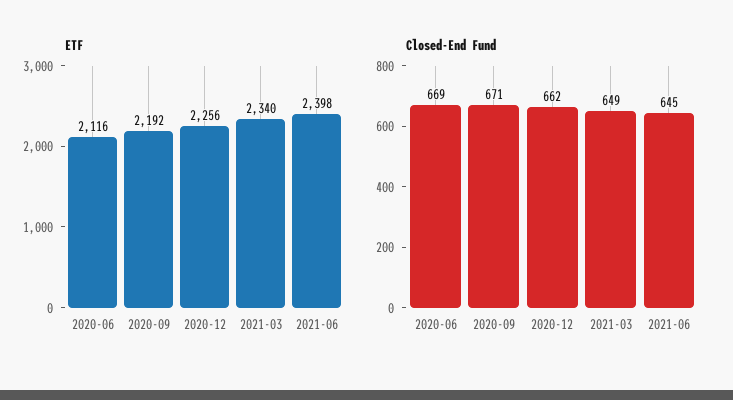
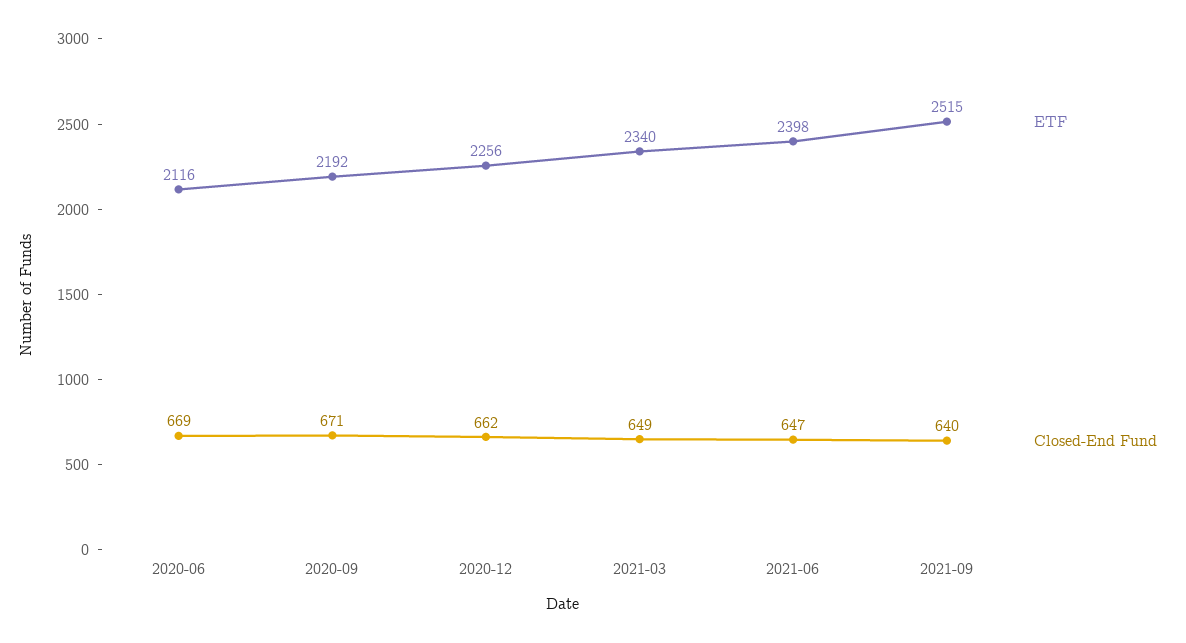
Closed-End Fund, 2021-06: 645 -> 647
ETF, 2021-09: none -> 2515
Closed-End Fund, 2021-09: none -> 640

